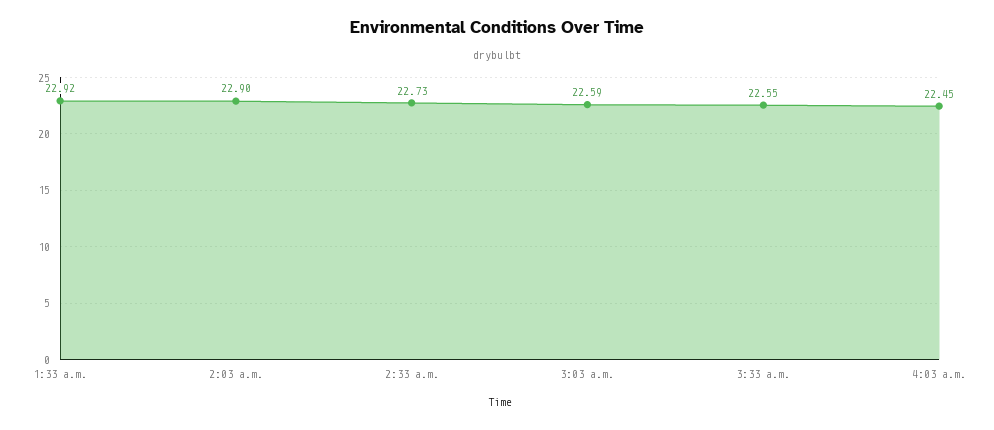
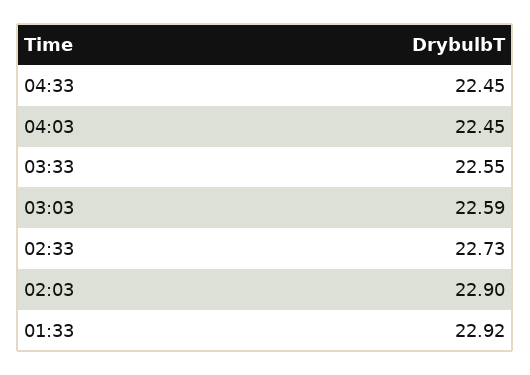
04:33: none -> 22.45

